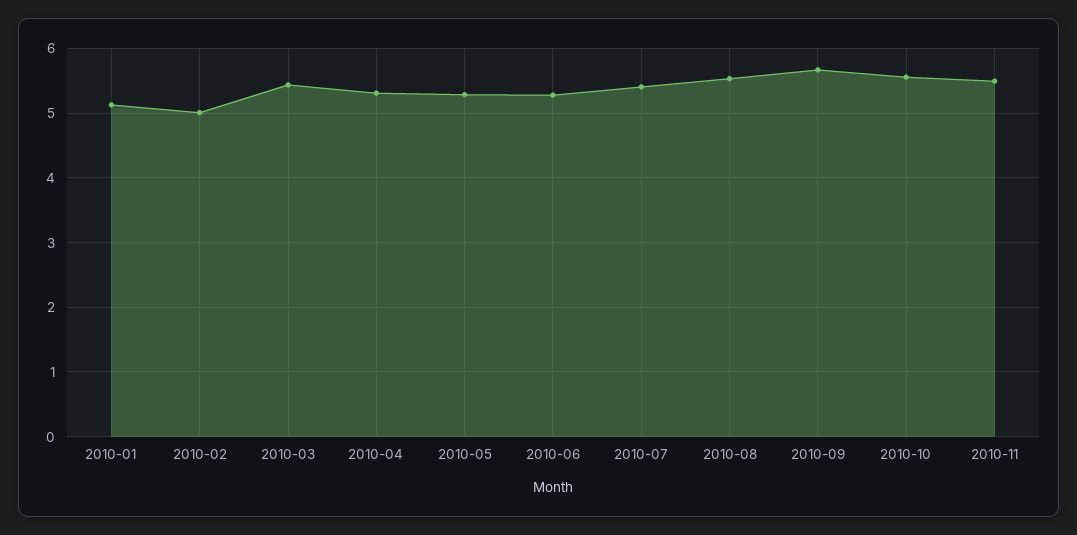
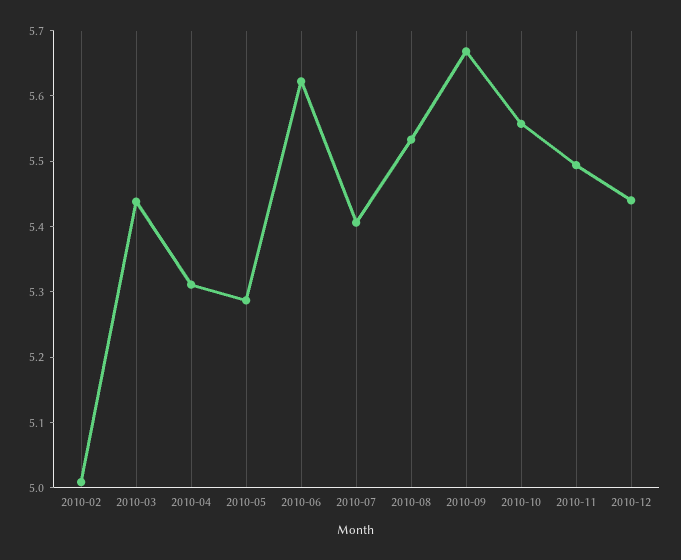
2010-01: 5.1 -> none
2010-06: 5.3 -> 5.62
2010-12: none -> 5.44

